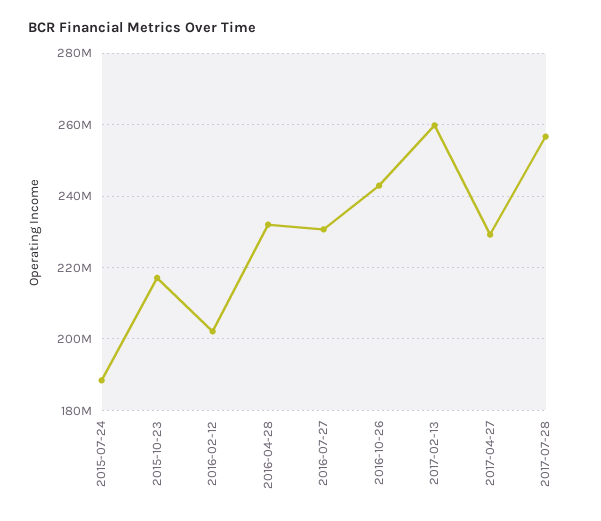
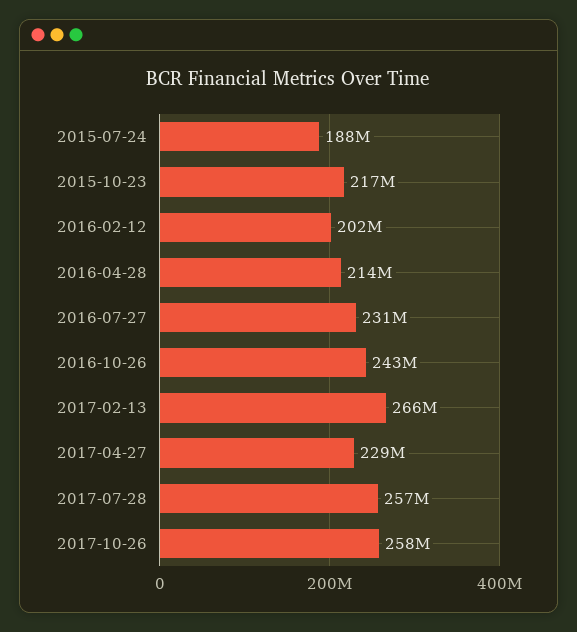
2016-04-28: 232000000 -> 214000000
2017-02-13: 260000000 -> 266000000
2017-10-26: none -> 258000000

